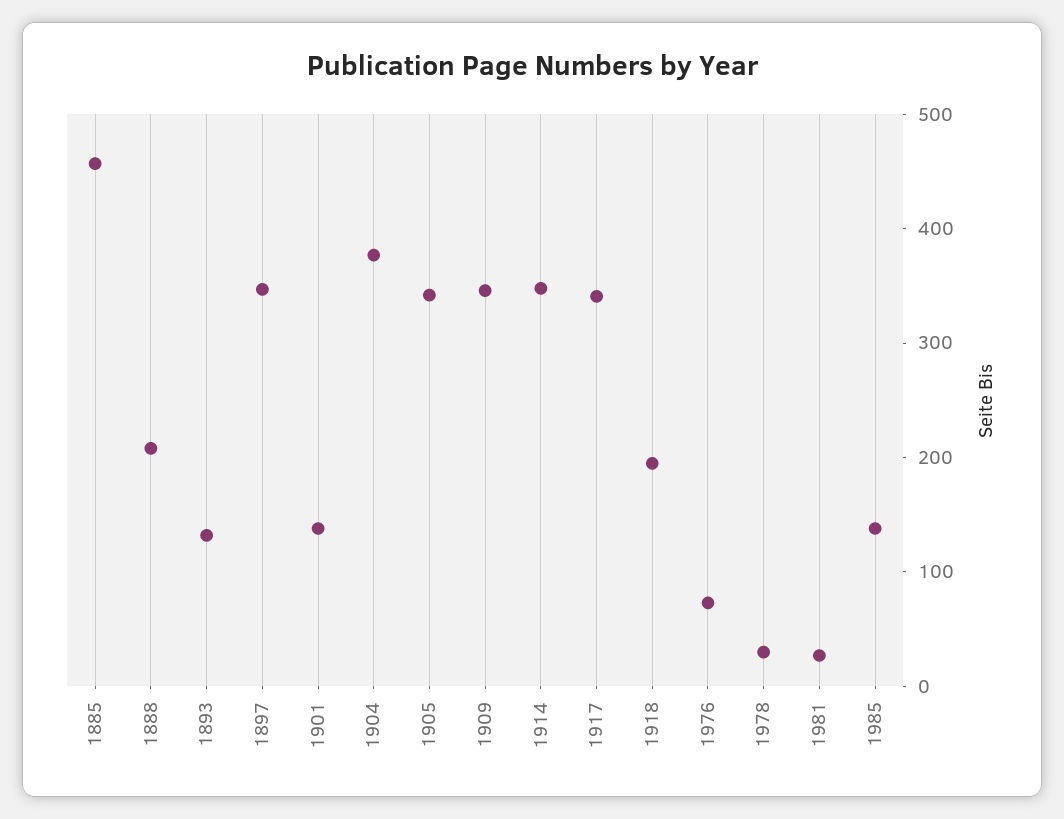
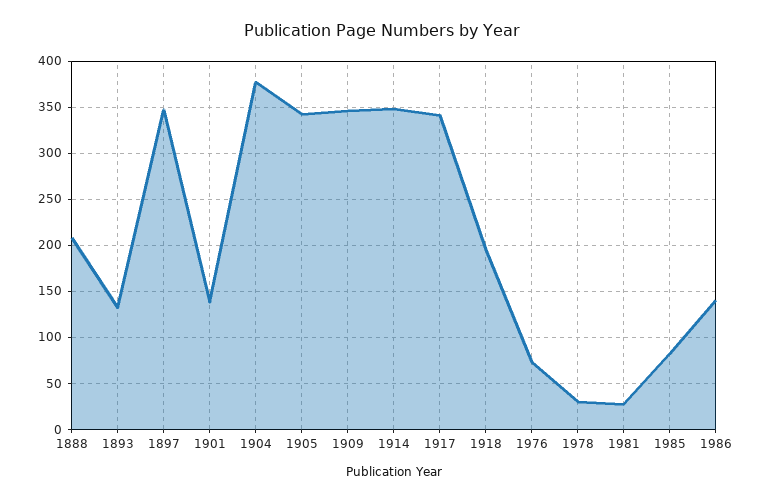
1885: 460 -> none
1985: 140 -> 80
1986: none -> 140

